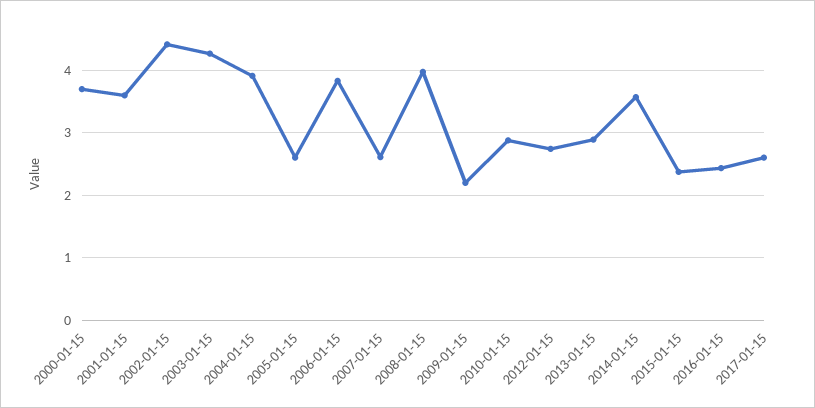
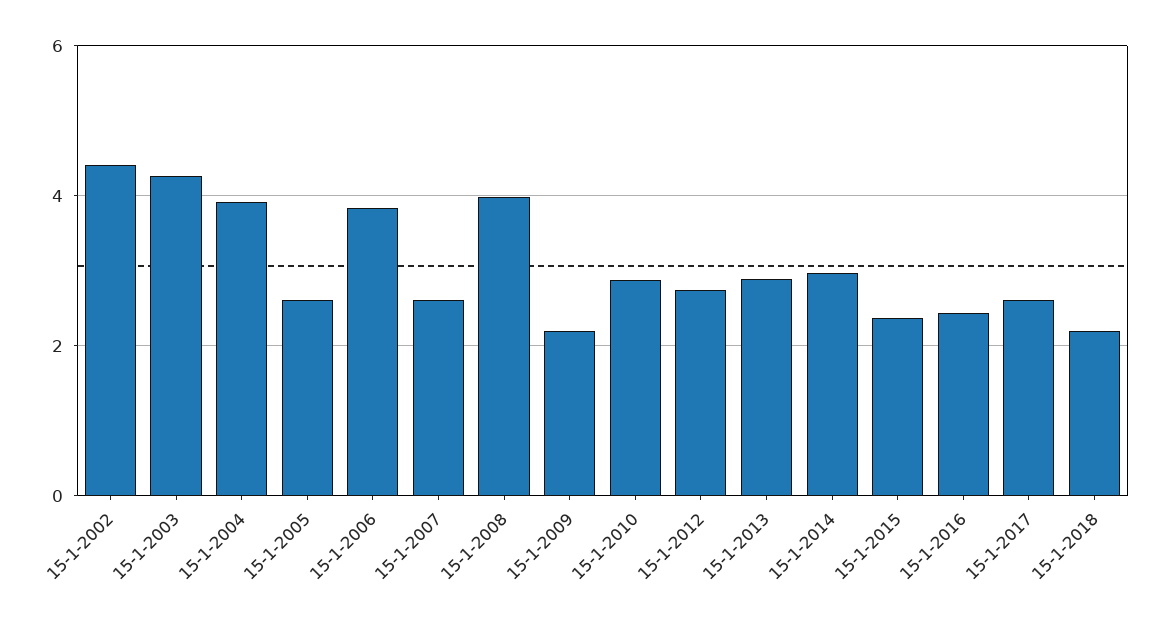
2000-01-15: 3.7 -> none
2001-01-15: 3.6 -> none
2014-01-15: 3.6 -> 3
15-1-2018: none -> 2.2

